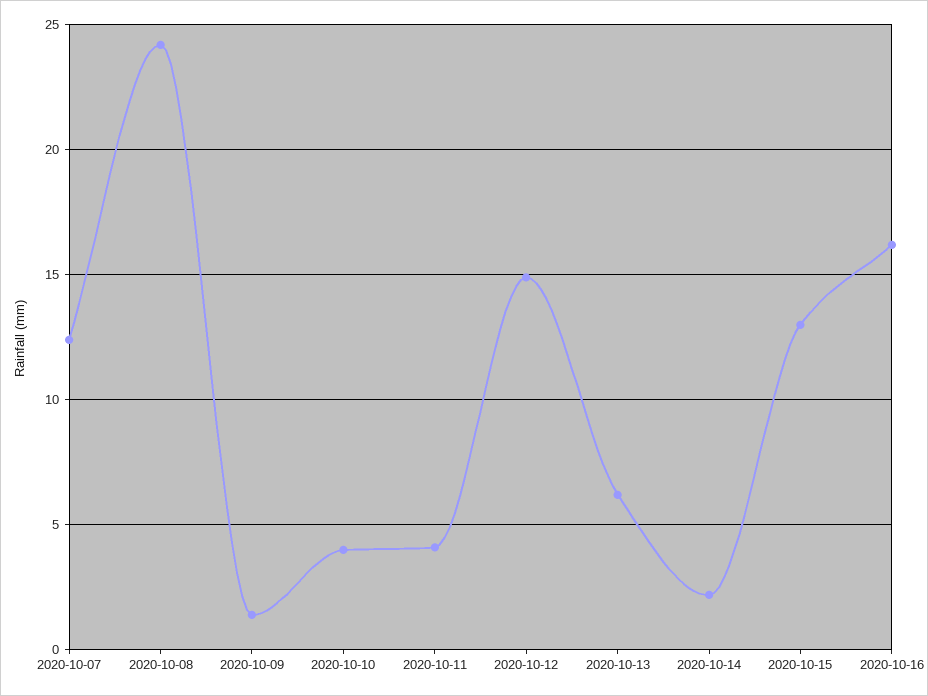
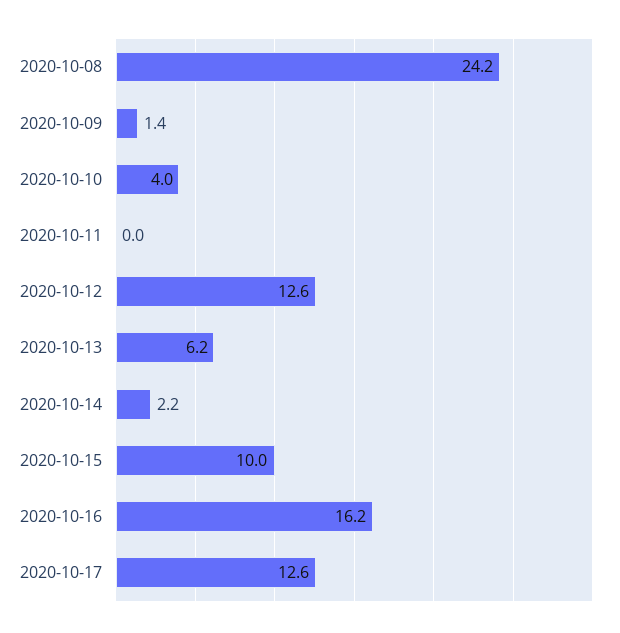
2020-10-07: 12.5 -> none
2020-10-11: 4 -> 0
2020-10-12: 15 -> 12.6
2020-10-15: 13 -> 10
2020-10-17: none -> 12.6

